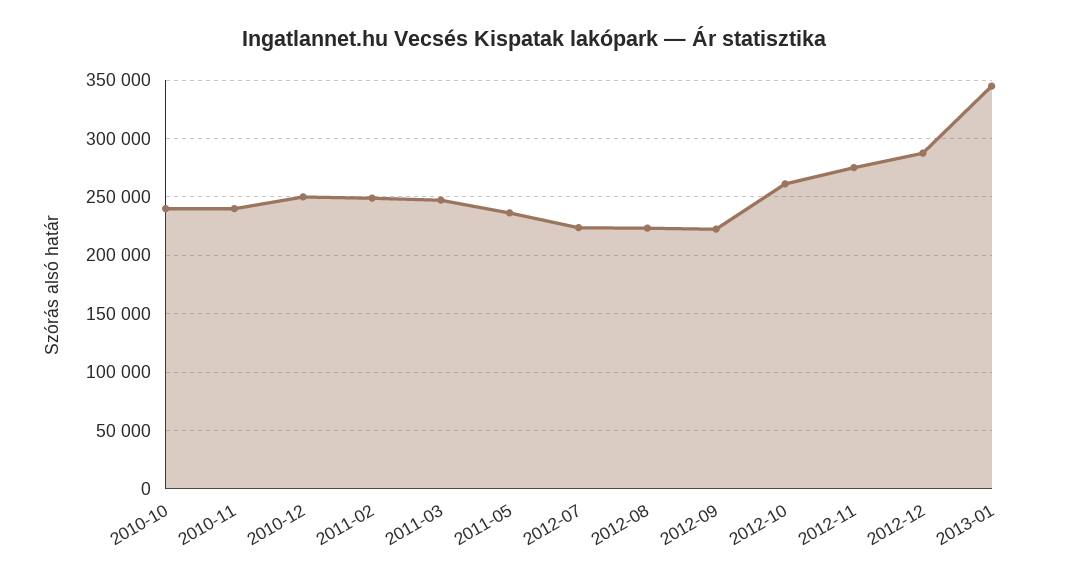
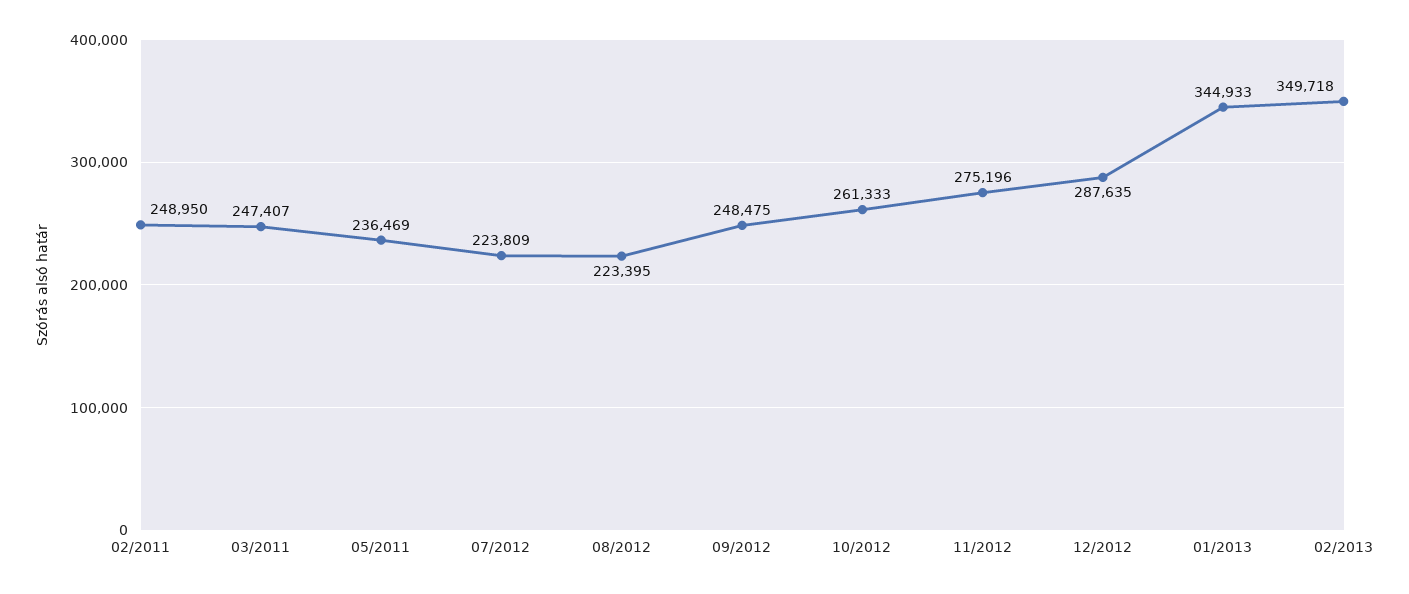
2010-10: 240000 -> none
2010-11: 240000 -> none
2010-12: 250000 -> none
2012-09: 220000 -> 248475
02/2013: none -> 349718

